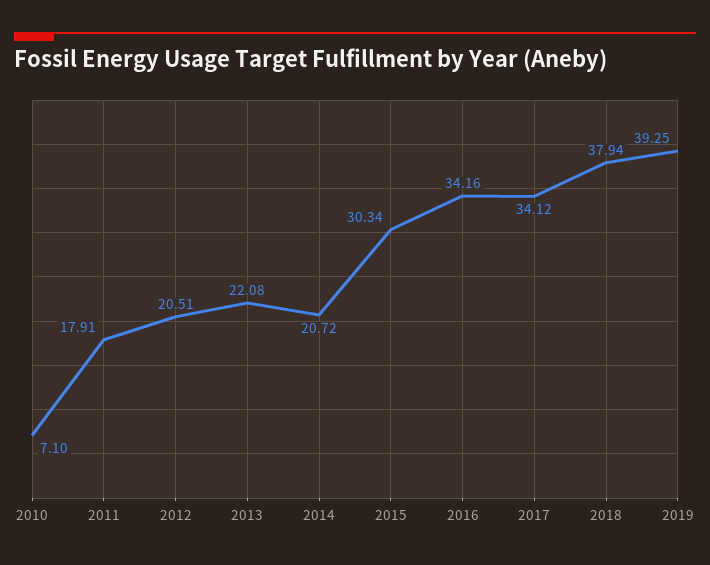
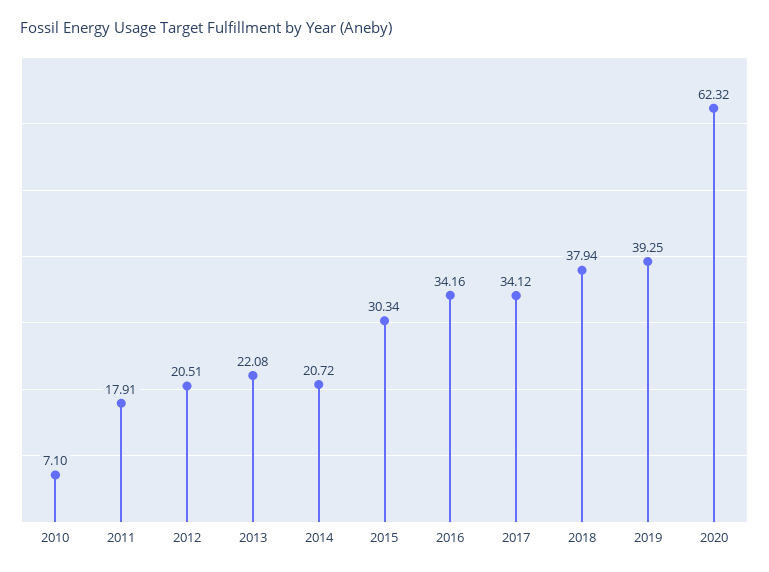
2020: none -> 62.32

